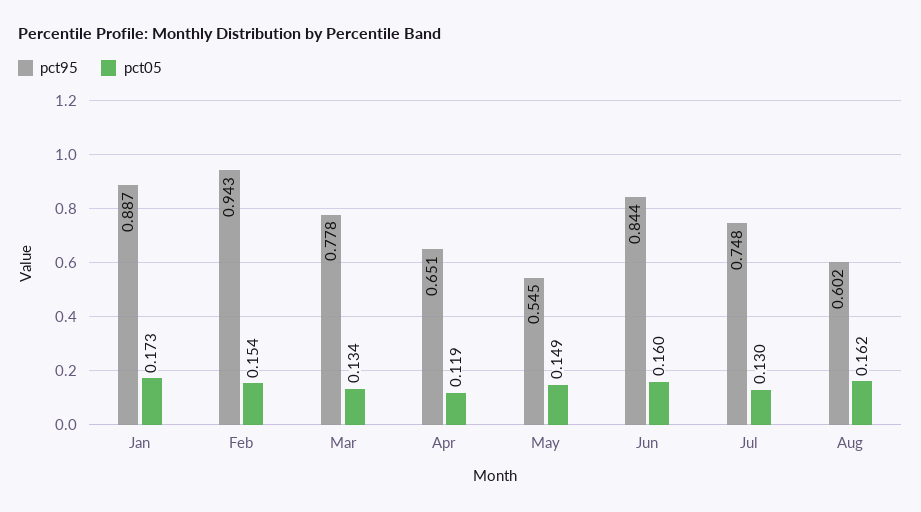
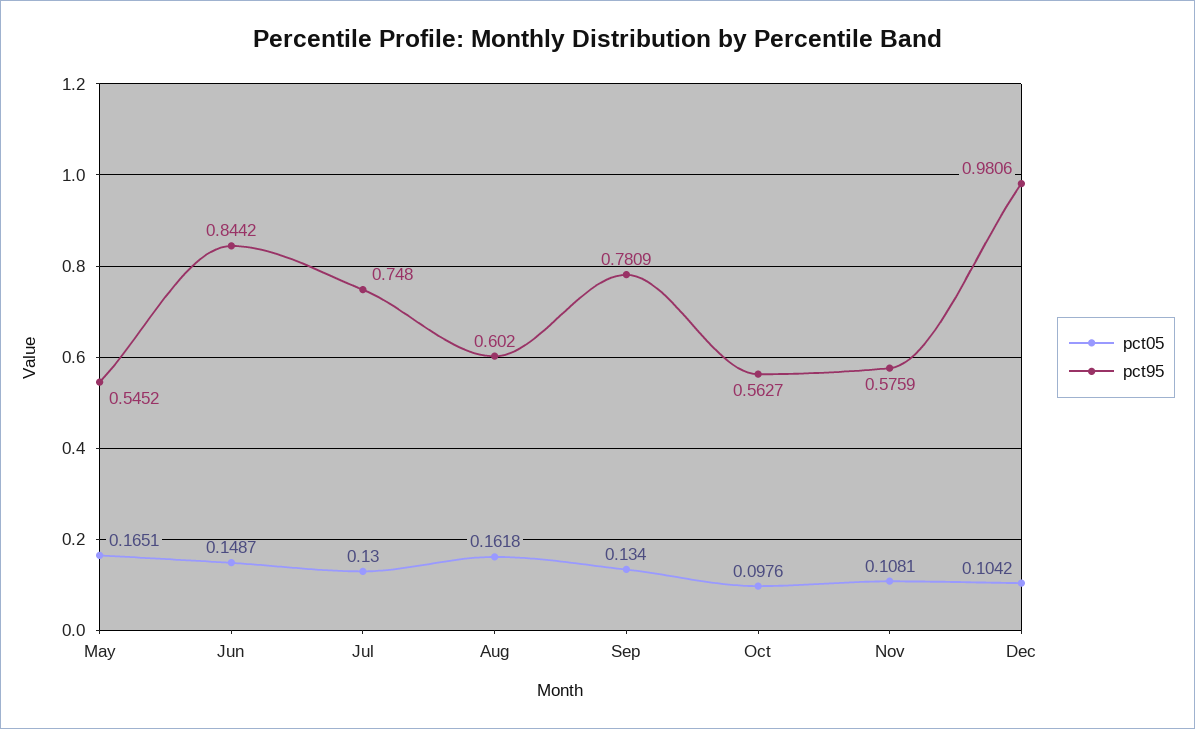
pct95, Jan: 0.887 -> none
pct05, Jan: 0.173 -> none
pct95, Feb: 0.943 -> none
pct05, Feb: 0.154 -> none
pct95, Mar: 0.778 -> none
pct05, Mar: 0.134 -> none
pct95, Apr: 0.651 -> none
pct05, Apr: 0.119 -> none
pct05, May: 0.149 -> 0.1651
pct05, Jun: 0.16 -> 0.1487
pct05, Sep: none -> 0.134
pct95, Sep: none -> 0.7809
pct05, Oct: none -> 0.0976
pct95, Oct: none -> 0.5627
pct05, Nov: none -> 0.1081
pct95, Nov: none -> 0.5759
pct05, Dec: none -> 0.1042
pct95, Dec: none -> 0.9806

